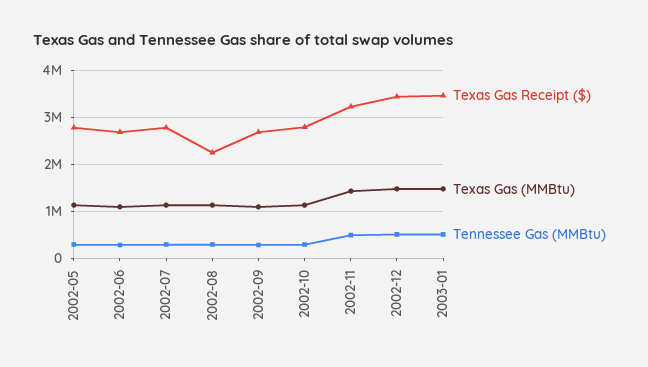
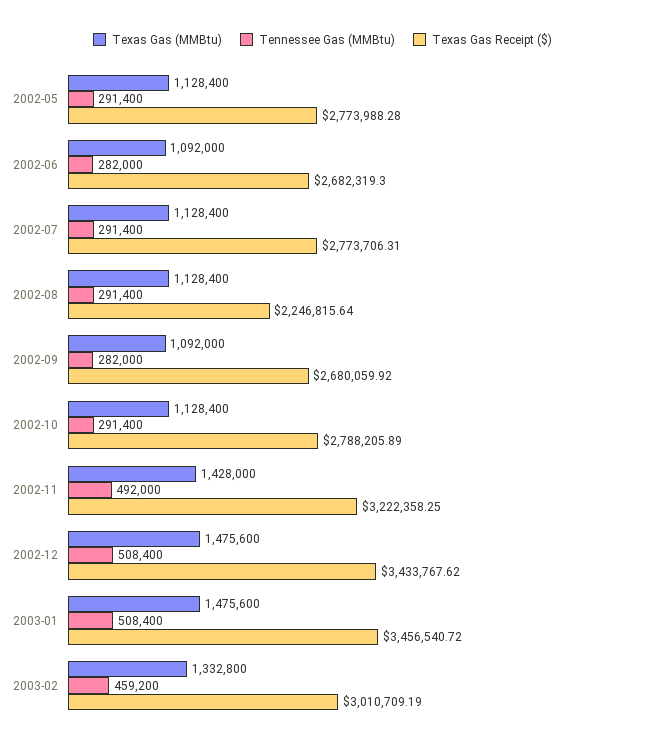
Texas Gas (MMBtu), 2003-02: none -> 1332800
Tennessee Gas (MMBtu), 2003-02: none -> 459200
Texas Gas Receipt ($), 2003-02: none -> 3010709.19

